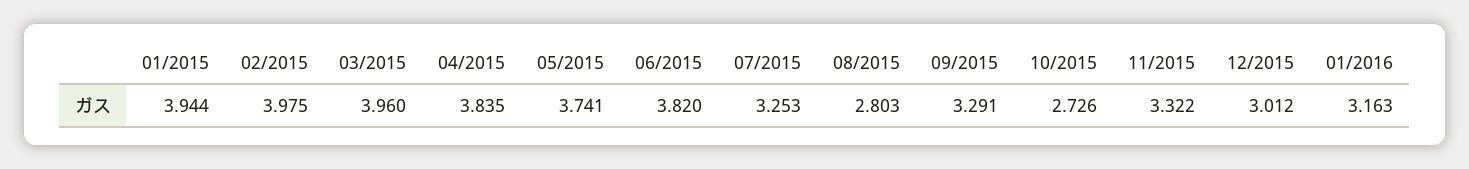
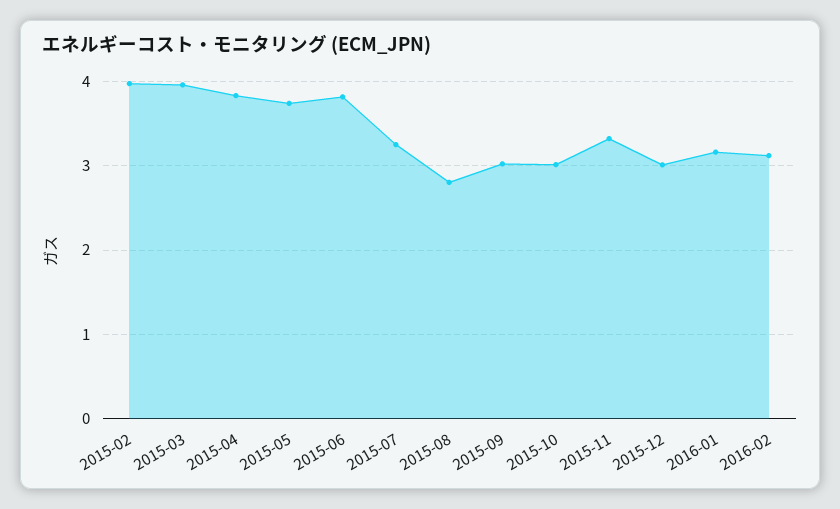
01/2015: 3.944 -> none
09/2015: 3.291 -> 3
10/2015: 2.726 -> 3
2016-02: none -> 3.1

